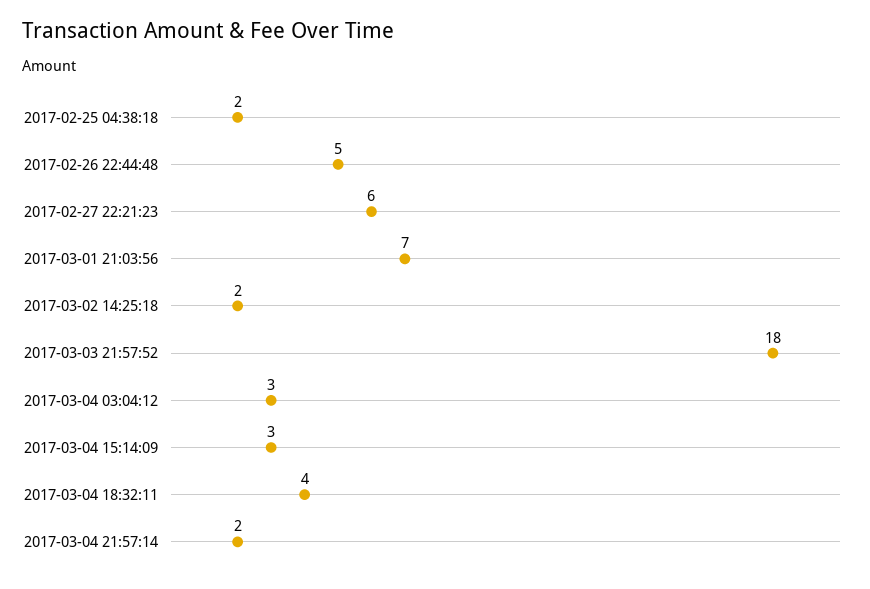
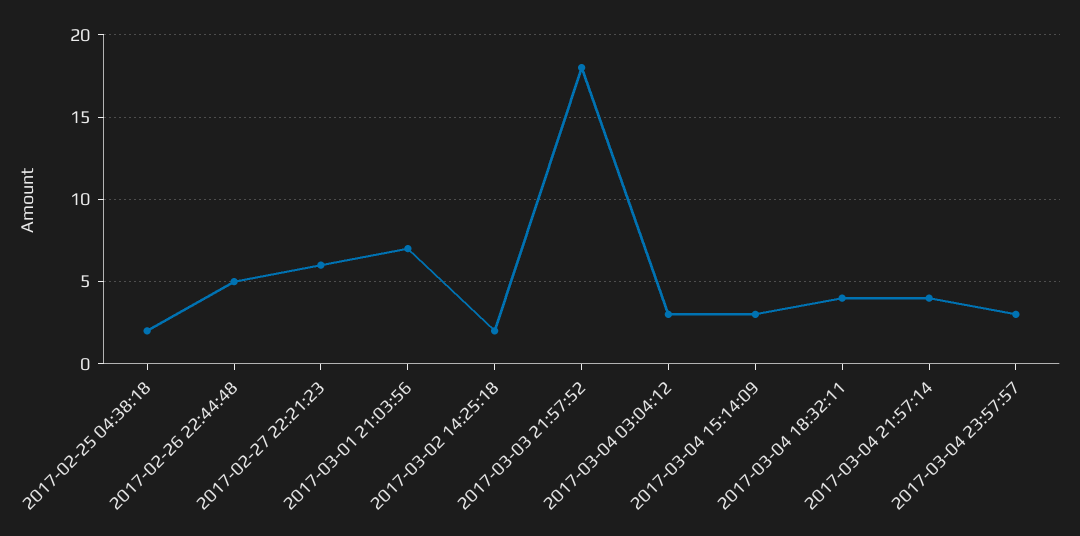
2017-03-04 21:57:14: 2 -> 4
2017-03-04 23:57:57: none -> 3

